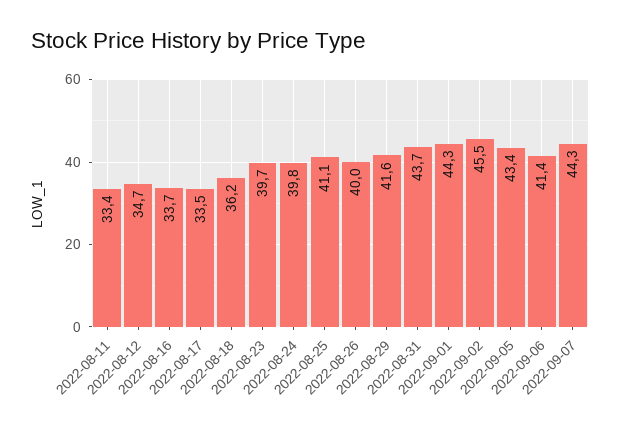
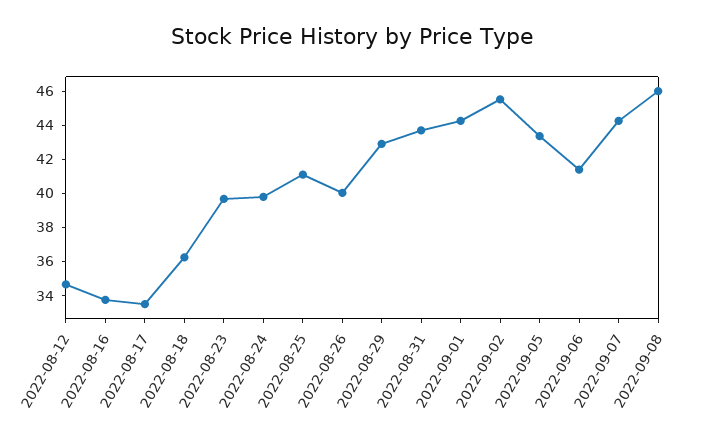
2022-08-11: 33.4 -> none
2022-08-29: 41.6 -> 43
2022-09-08: none -> 46

